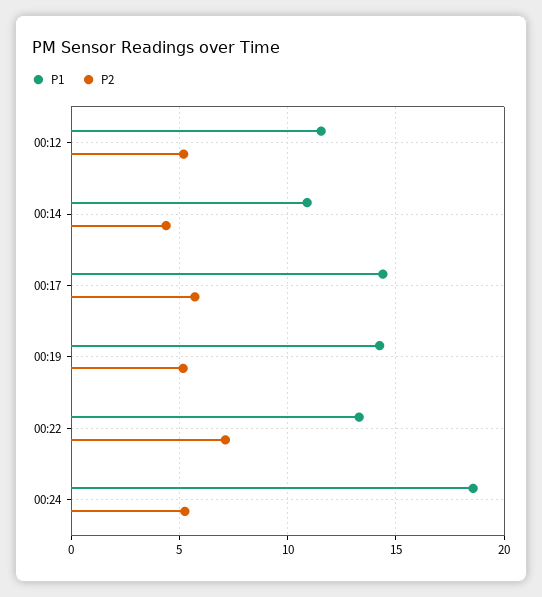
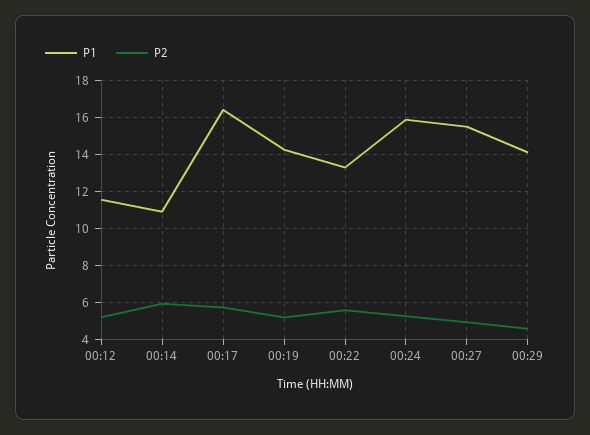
P2, 00:14: 4.5 -> 6
P1, 00:17: 14.5 -> 16.5
P2, 00:22: 7 -> 5.5
P1, 00:24: 18.5 -> 16
P1, 00:27: none -> 15.5
P2, 00:27: none -> 5
P1, 00:29: none -> 14
P2, 00:29: none -> 4.5

